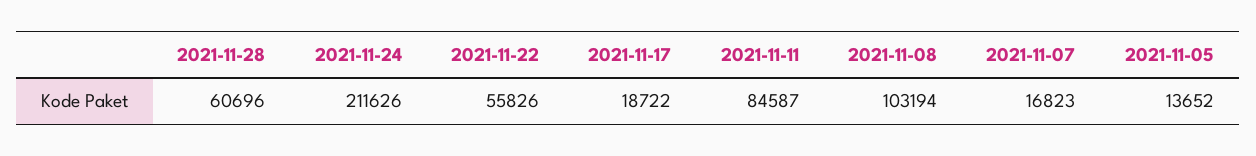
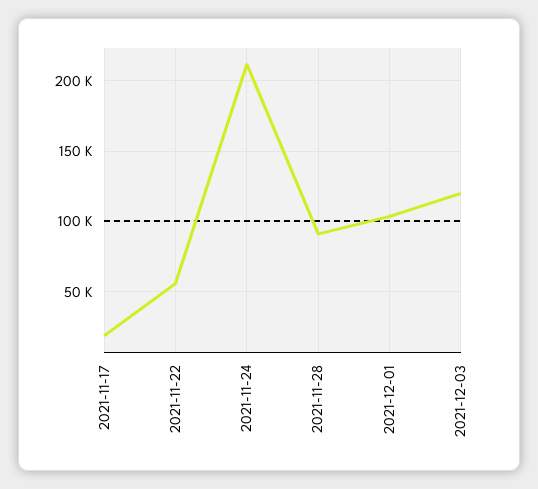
2021-11-28: 60696 -> 90000
2021-11-11: 84587 -> none
2021-11-08: 103194 -> none
2021-11-07: 16823 -> none
2021-11-05: 13652 -> none
2021-12-01: none -> 105000
2021-12-03: none -> 120000

